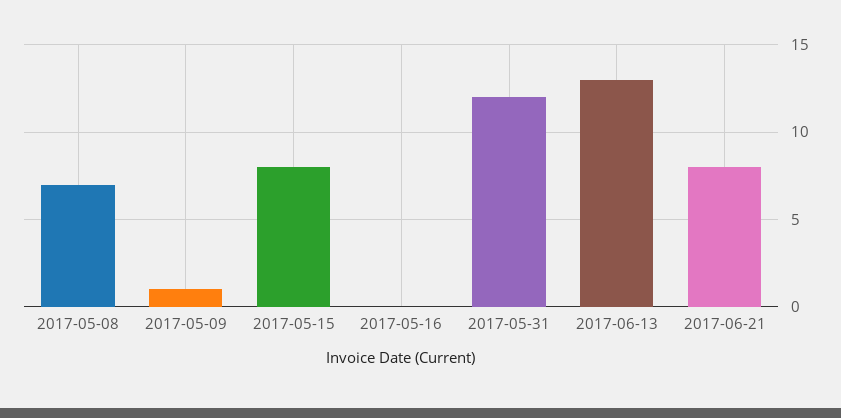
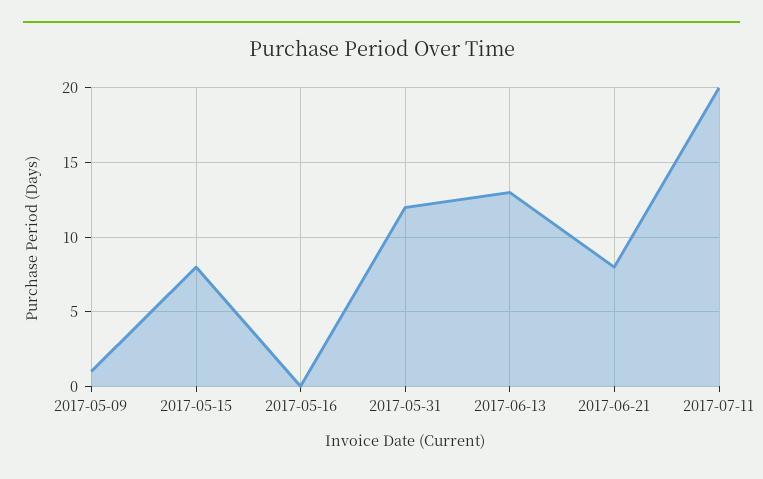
2017-05-08: 7 -> none
2017-07-11: none -> 20

